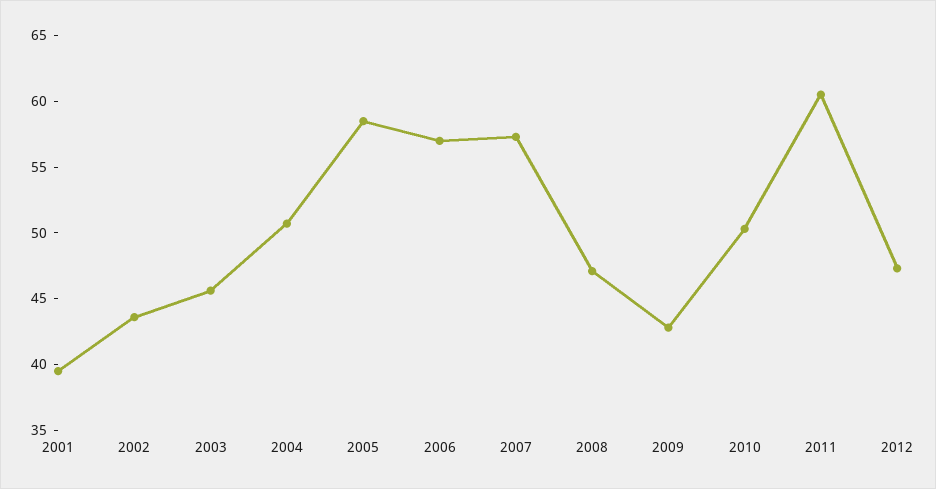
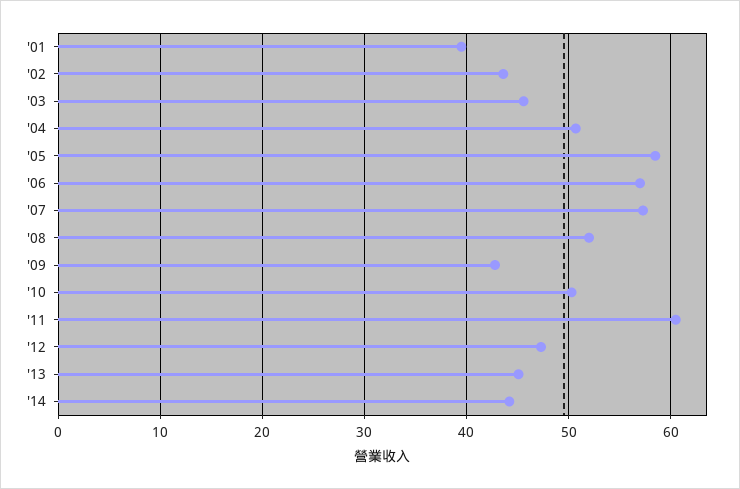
2008: 47 -> 52
'13: none -> 45
'14: none -> 44

